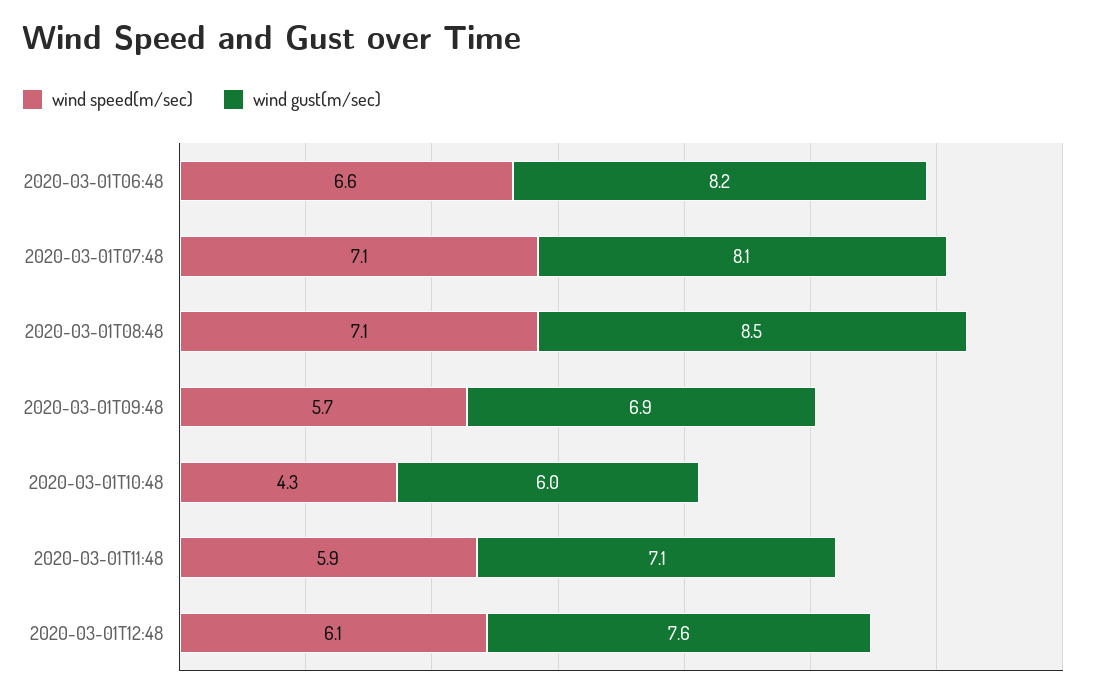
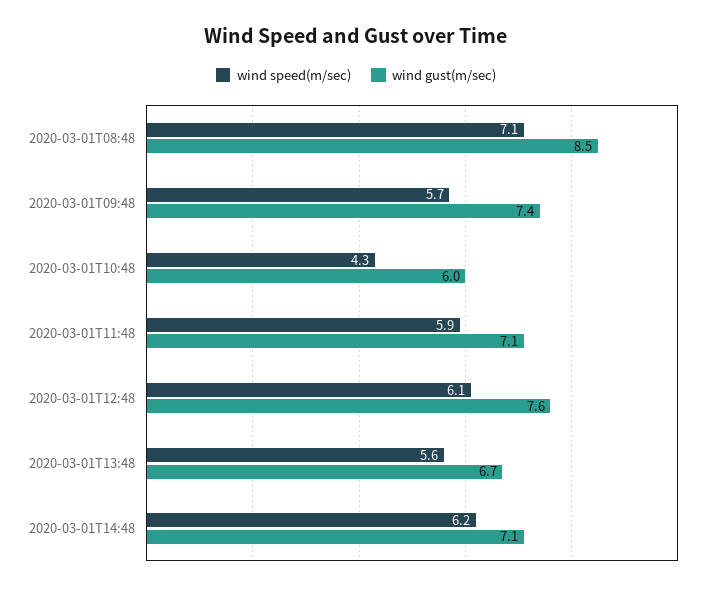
wind speed(m/sec), 2020-03-01T06:48: 6.6 -> none
wind gust(m/sec), 2020-03-01T06:48: 8.2 -> none
wind speed(m/sec), 2020-03-01T07:48: 7.1 -> none
wind gust(m/sec), 2020-03-01T07:48: 8.1 -> none
wind gust(m/sec), 2020-03-01T09:48: 6.9 -> 7.4
wind speed(m/sec), 2020-03-01T13:48: none -> 5.6
wind gust(m/sec), 2020-03-01T13:48: none -> 6.7
wind speed(m/sec), 2020-03-01T14:48: none -> 6.2
wind gust(m/sec), 2020-03-01T14:48: none -> 7.1

